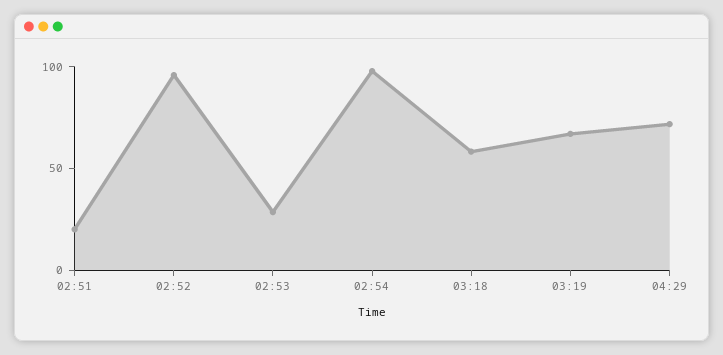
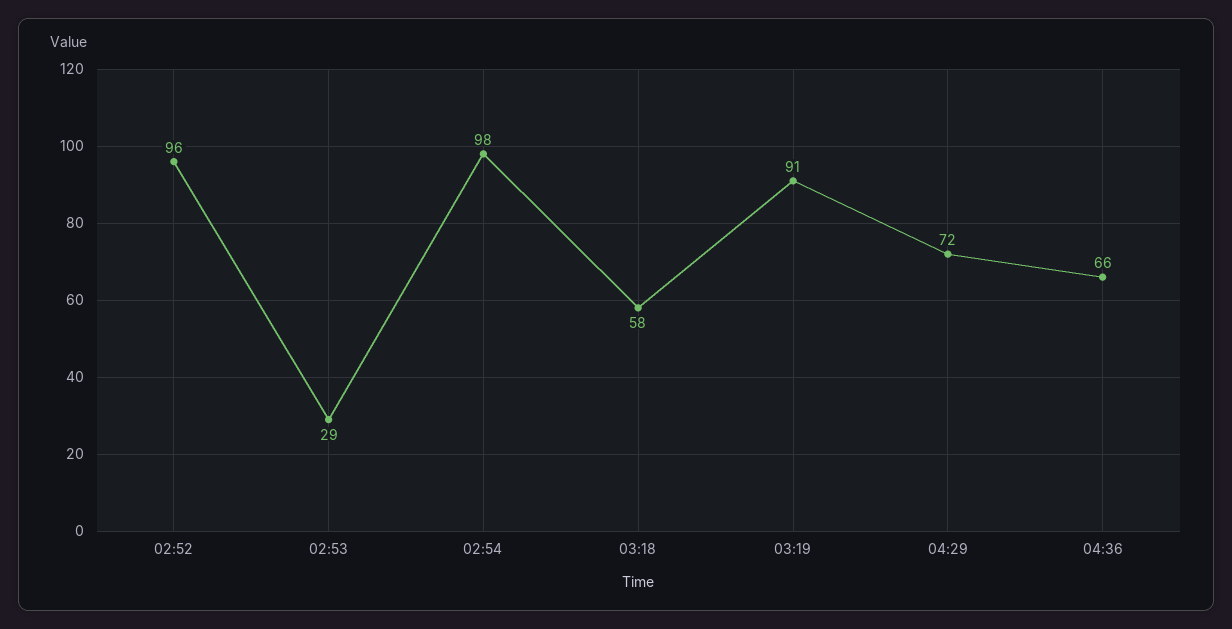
02:51: 20 -> none
03:19: 70 -> 91
04:36: none -> 66

